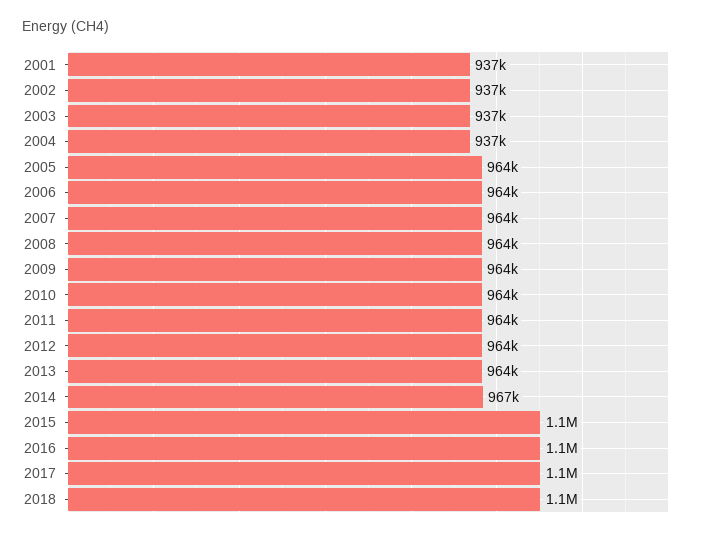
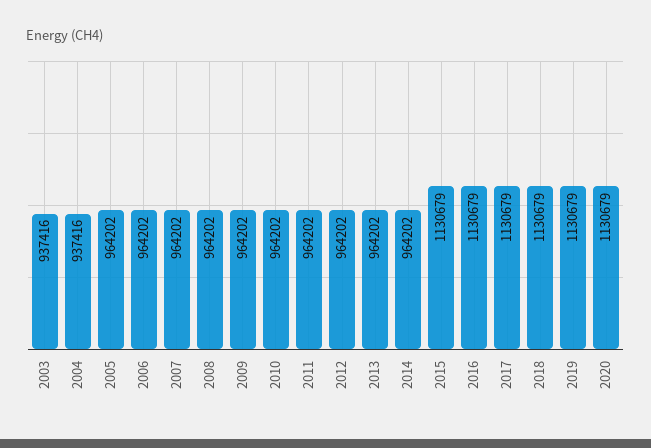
2001: 937000 -> none
2002: 937000 -> none
2014: 967000 -> 964202
2019: none -> 1130679
2020: none -> 1130679

